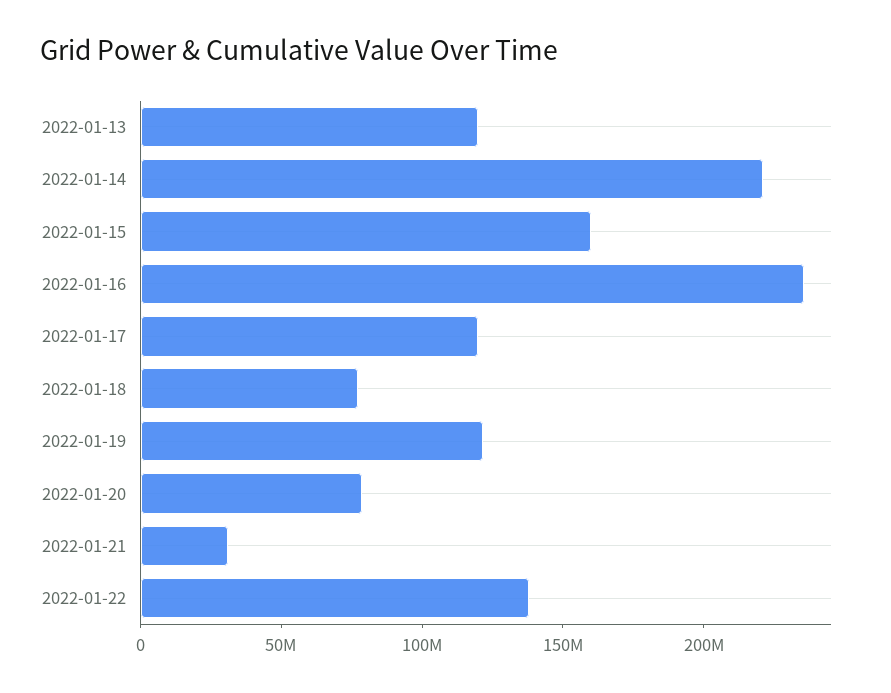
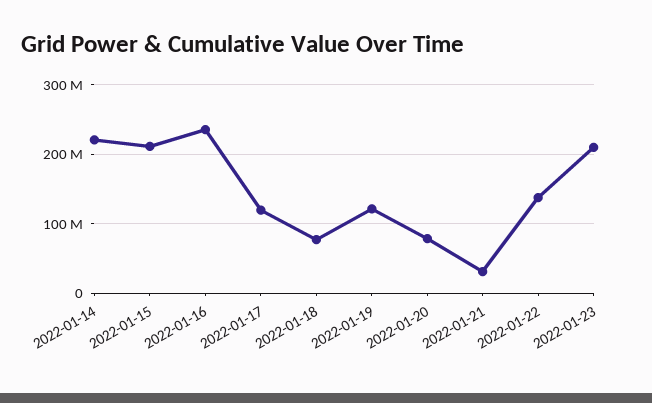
2022-01-13: 120000000 -> none
2022-01-15: 160000000 -> 210000000
2022-01-23: none -> 210000000

